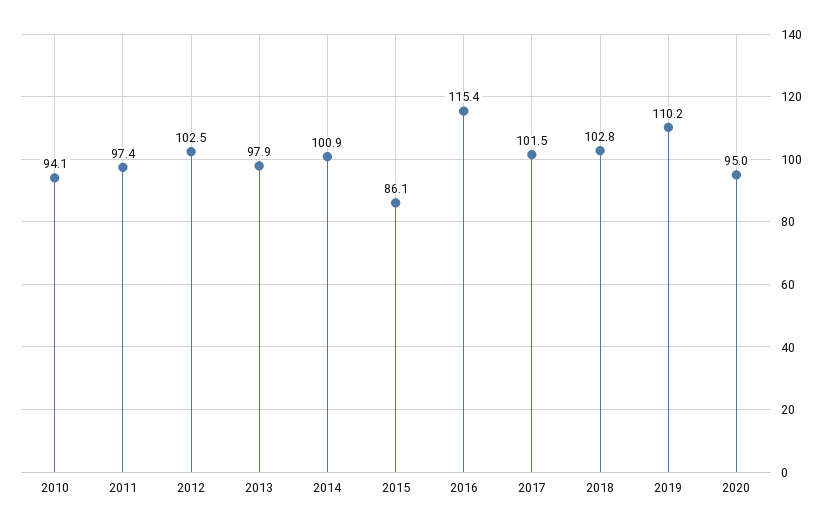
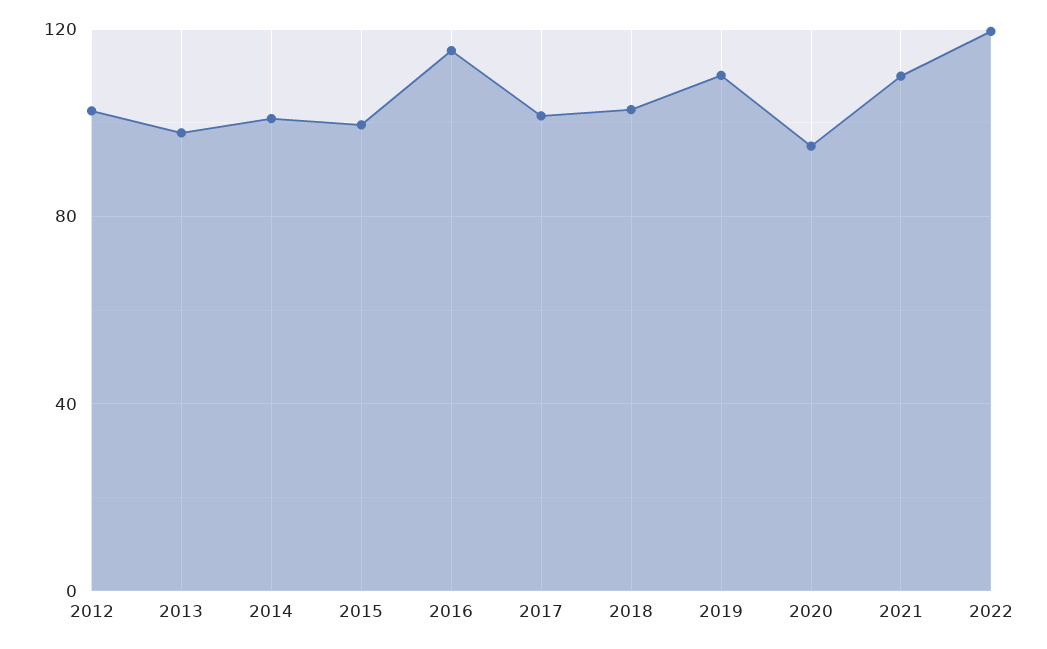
2010: 94.1 -> none
2011: 97.4 -> none
2015: 86.1 -> 100
2021: none -> 110
2022: none -> 120

